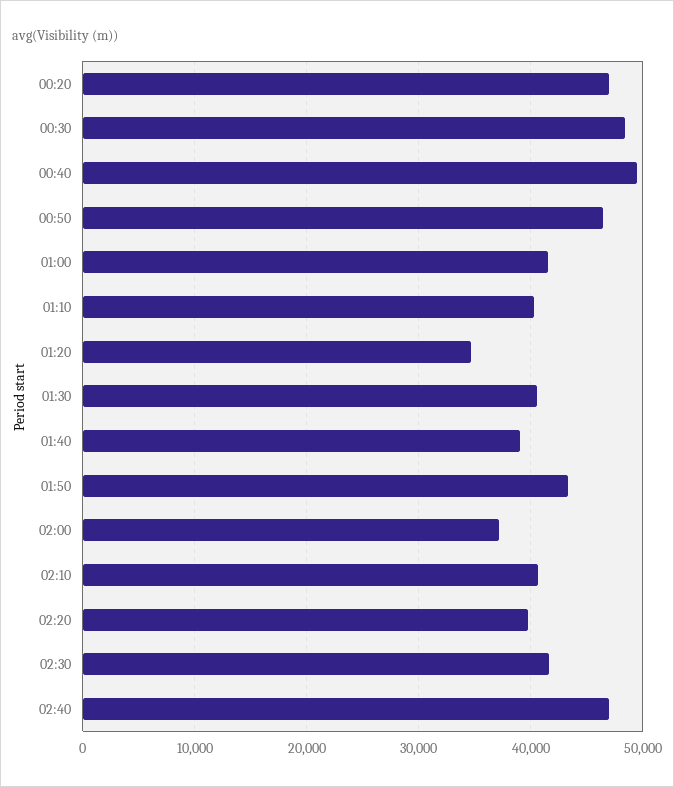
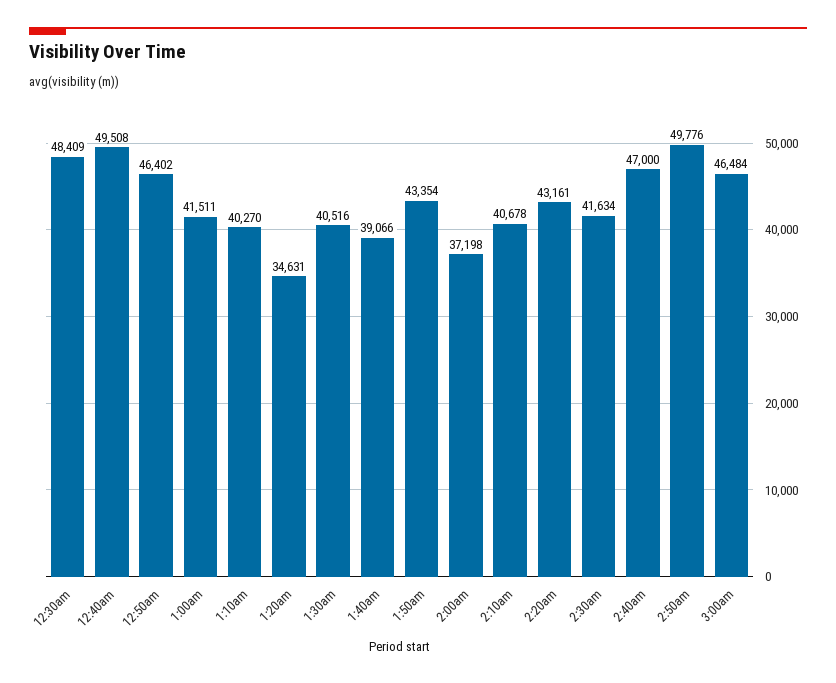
00:20: 47000 -> none
02:20: 40000 -> 43161
2:50am: none -> 49776
3:00am: none -> 46484

